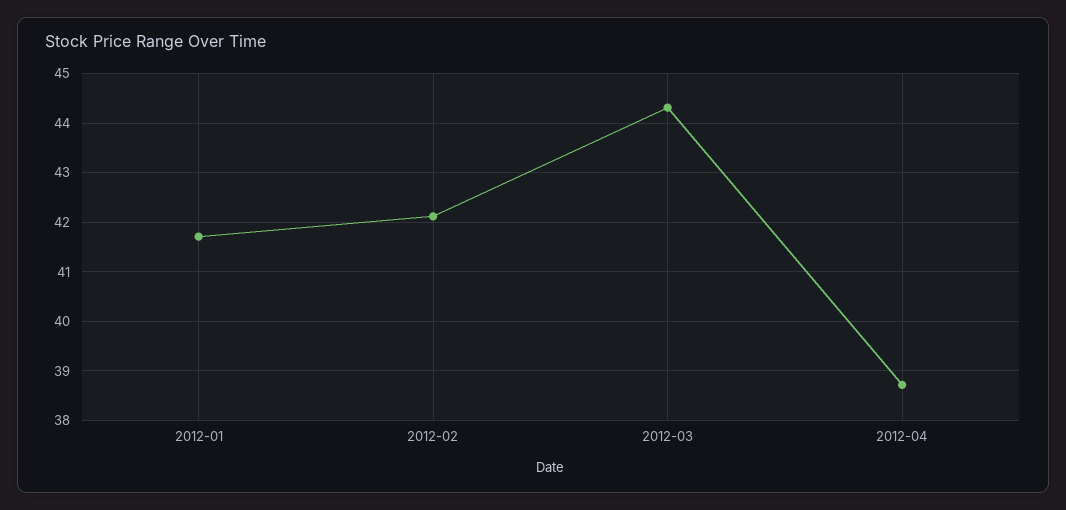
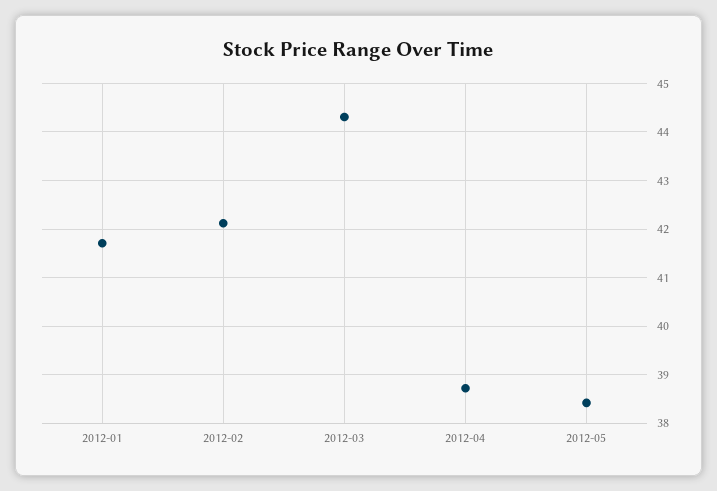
2012-05: none -> 38.4

